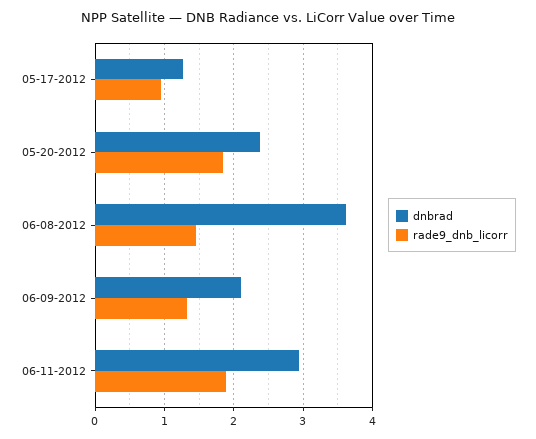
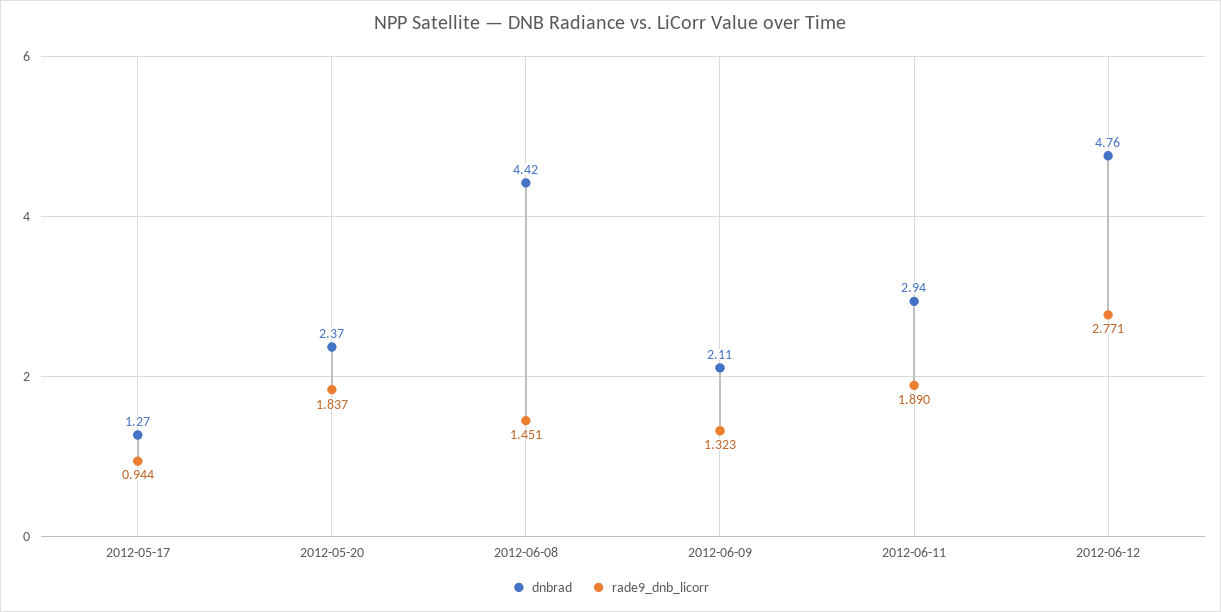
dnbrad, 06-08-2012: 3.6 -> 4.42
dnbrad, 2012-06-12: none -> 4.76
rade9_dnb_licorr, 2012-06-12: none -> 2.771

